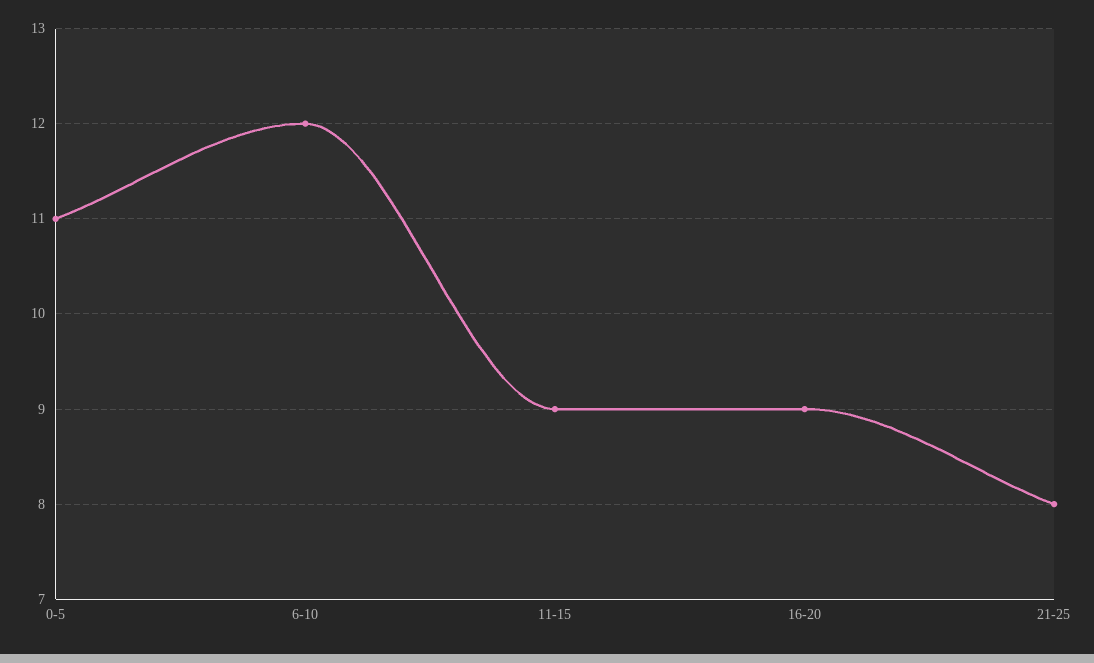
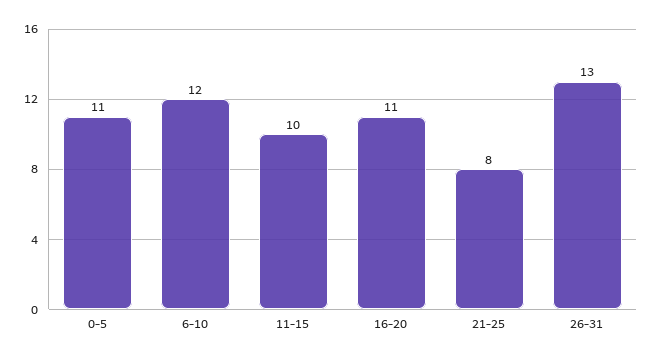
11-15: 9 -> 10
16-20: 9 -> 11
26-31: none -> 13

